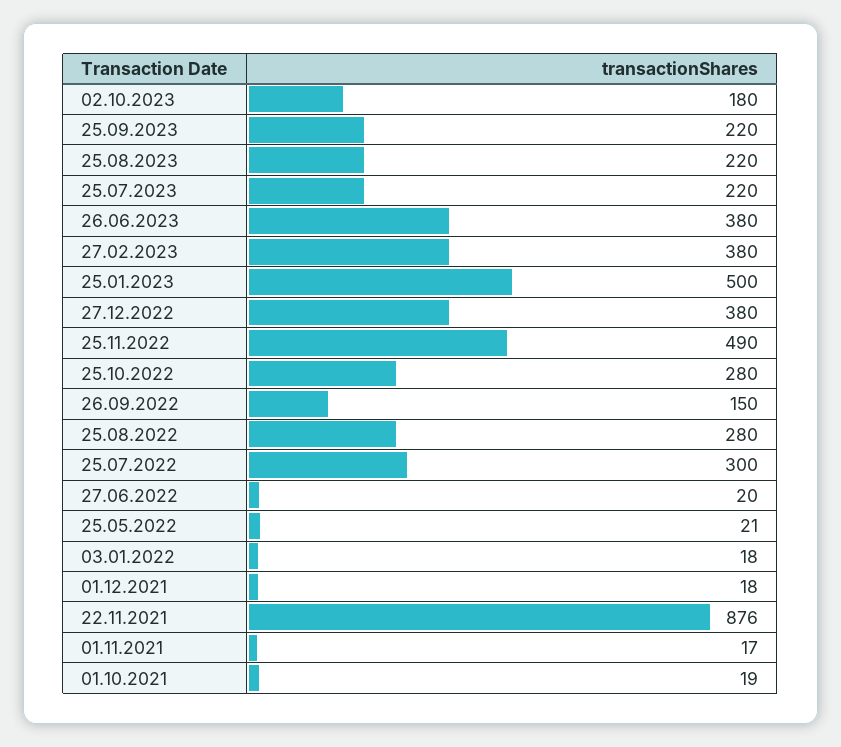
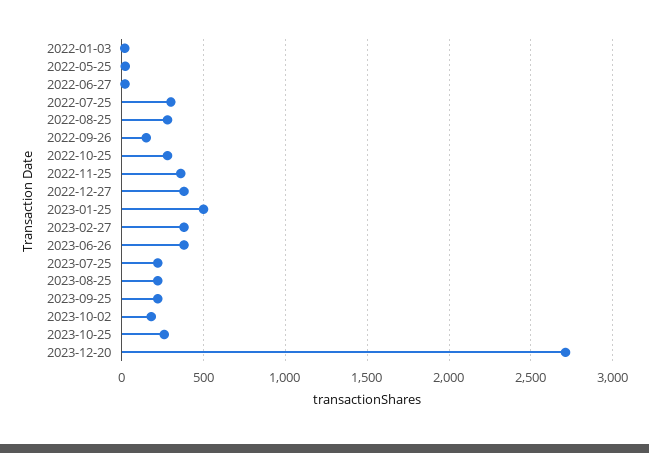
25.11.2022: 490 -> 350
01.12.2021: 18 -> none
22.11.2021: 876 -> none
01.11.2021: 17 -> none
01.10.2021: 19 -> none
2023-10-25: none -> 250
2023-12-20: none -> 2700

